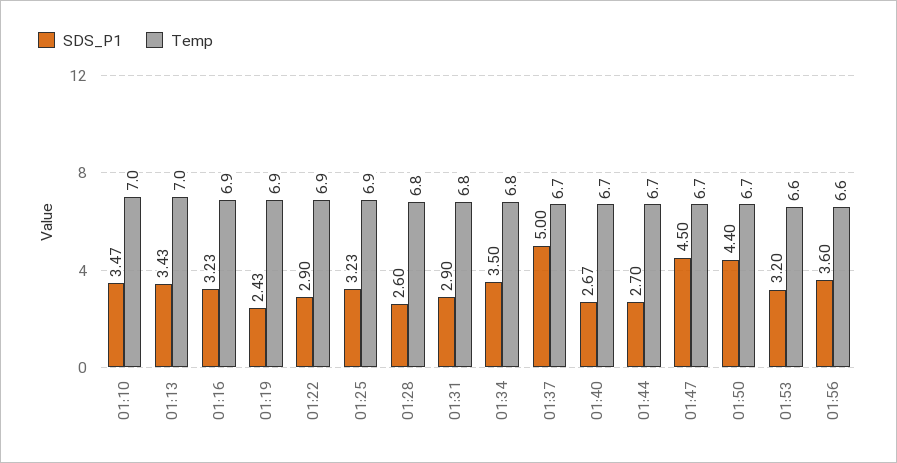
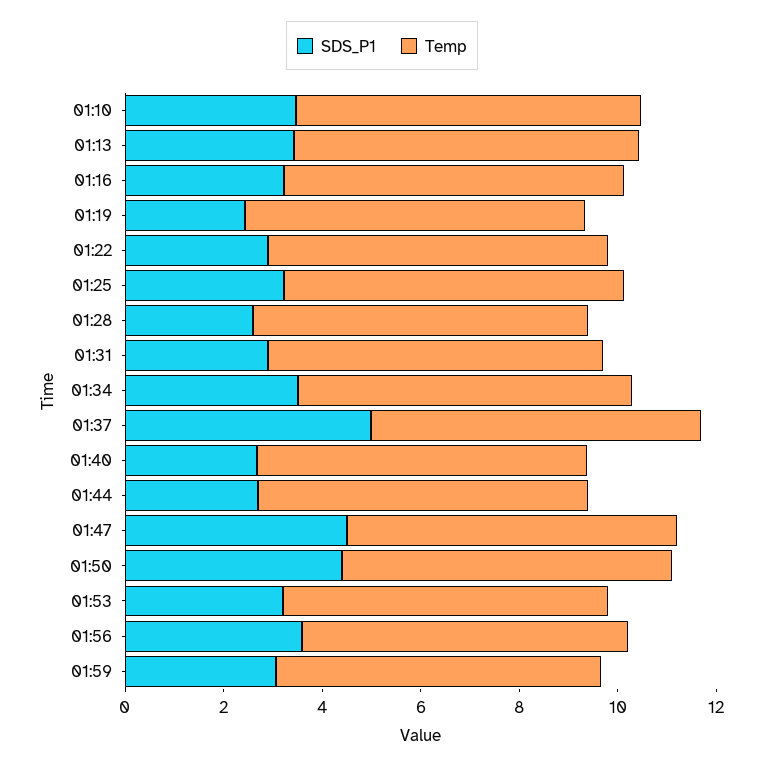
SDS_P1, 01:59: none -> 3
Temp, 01:59: none -> 6.5

